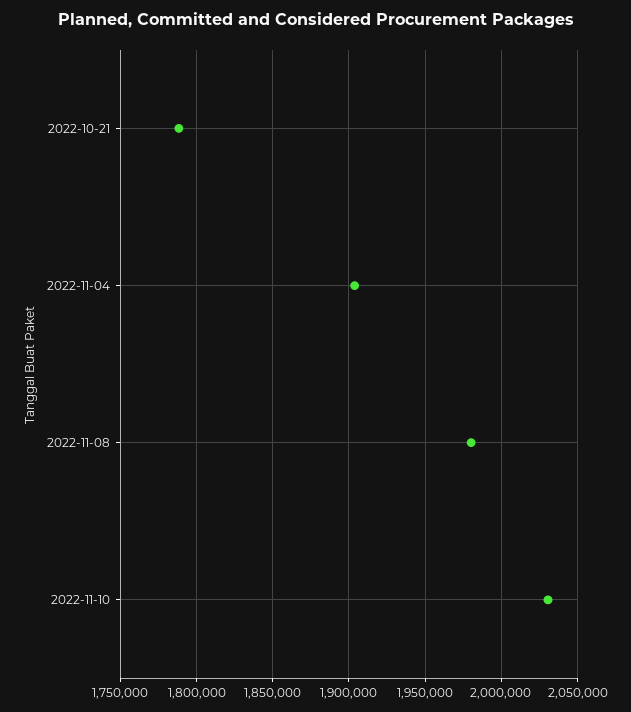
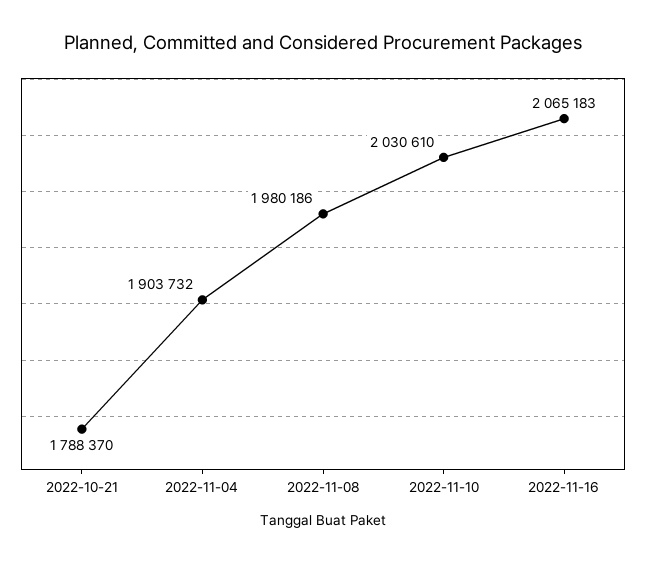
2022-11-16: none -> 2065183

